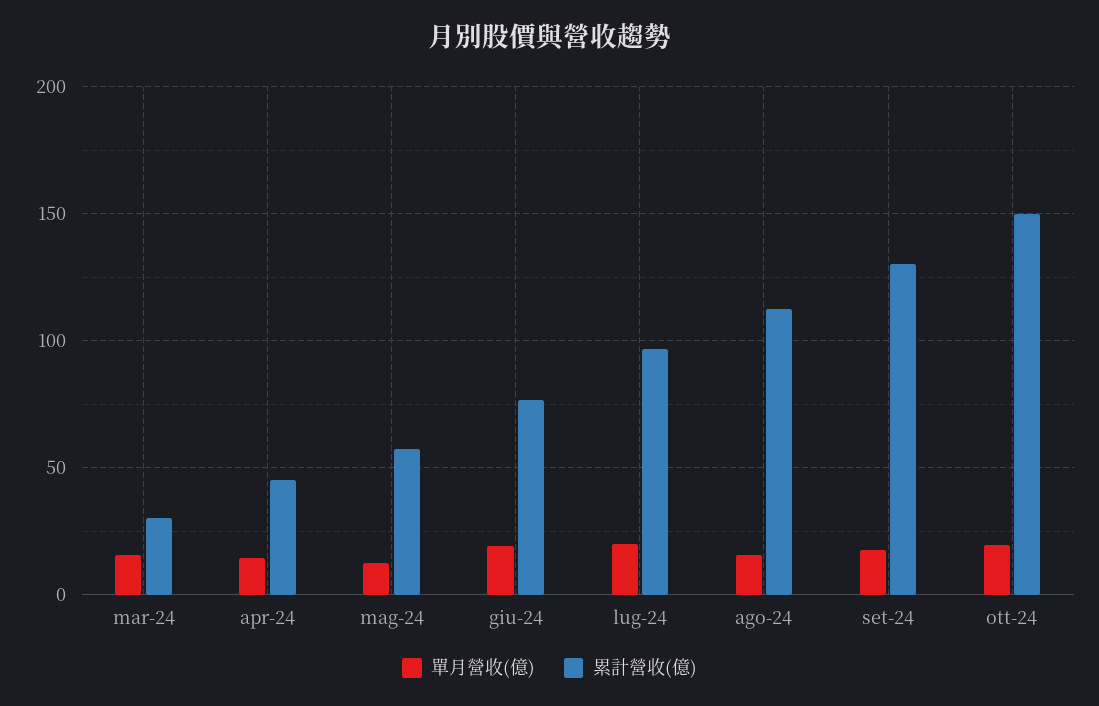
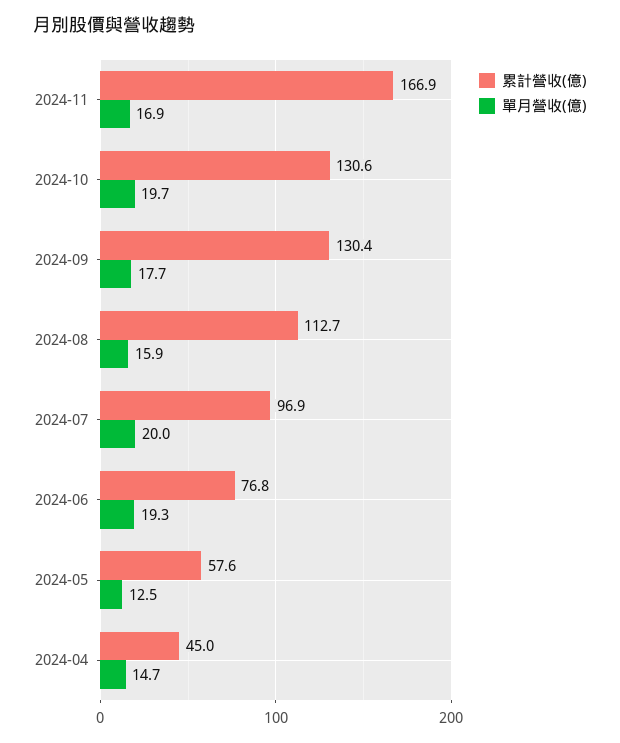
單月營收(億), mar-24: 15 -> none
累計營收(億), mar-24: 30 -> none
累計營收(億), ott-24: 150 -> 130.6
累計營收(億), 2024-11: none -> 166.9
單月營收(億), 2024-11: none -> 16.9

